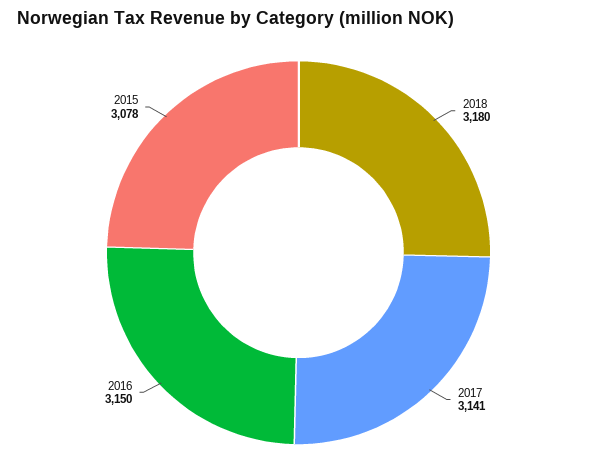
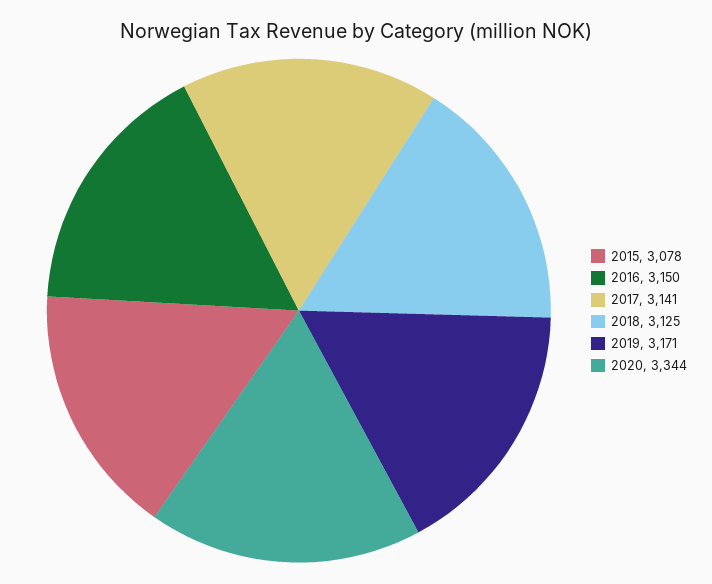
2018: 3180 -> 3125
2019: none -> 3171
2020: none -> 3344

